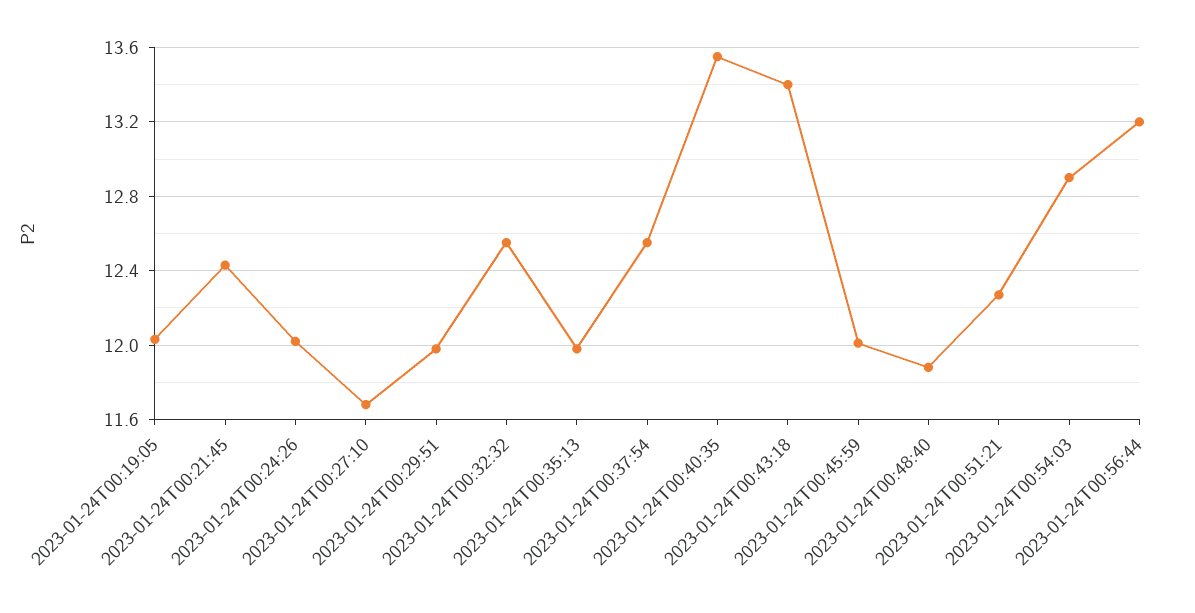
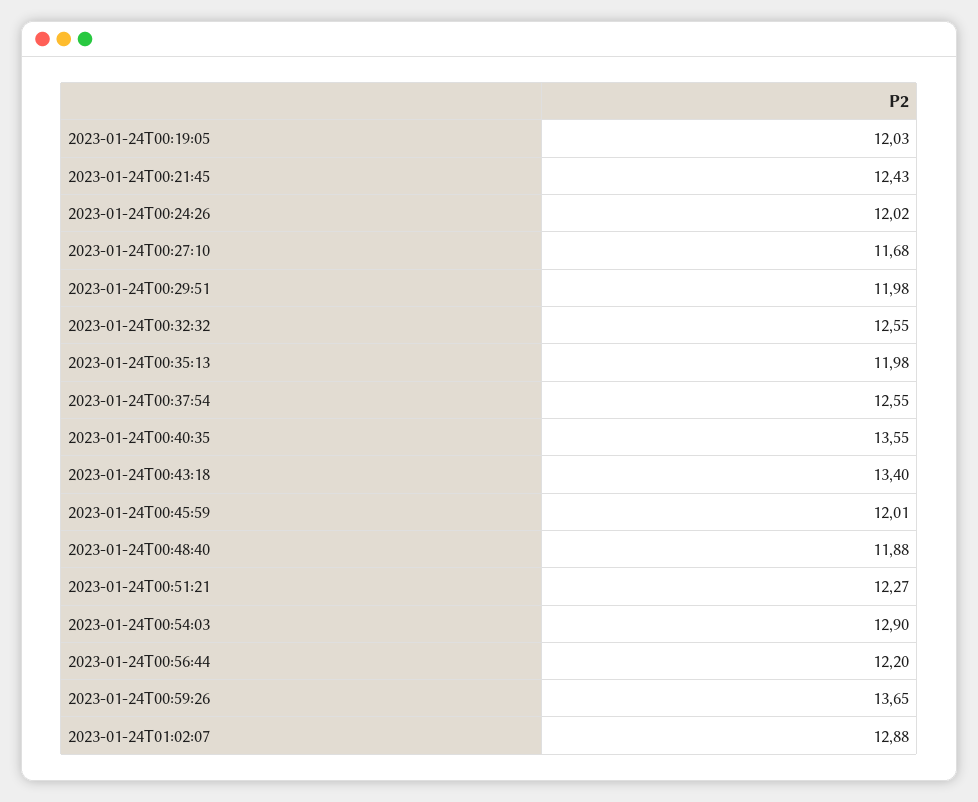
2023-01-24T00:56:44: 13.2 -> 12.2
2023-01-24T00:59:26: none -> 13.65
2023-01-24T01:02:07: none -> 12.88

